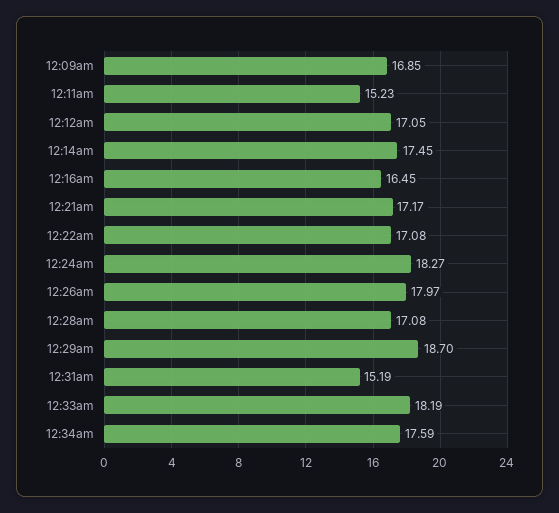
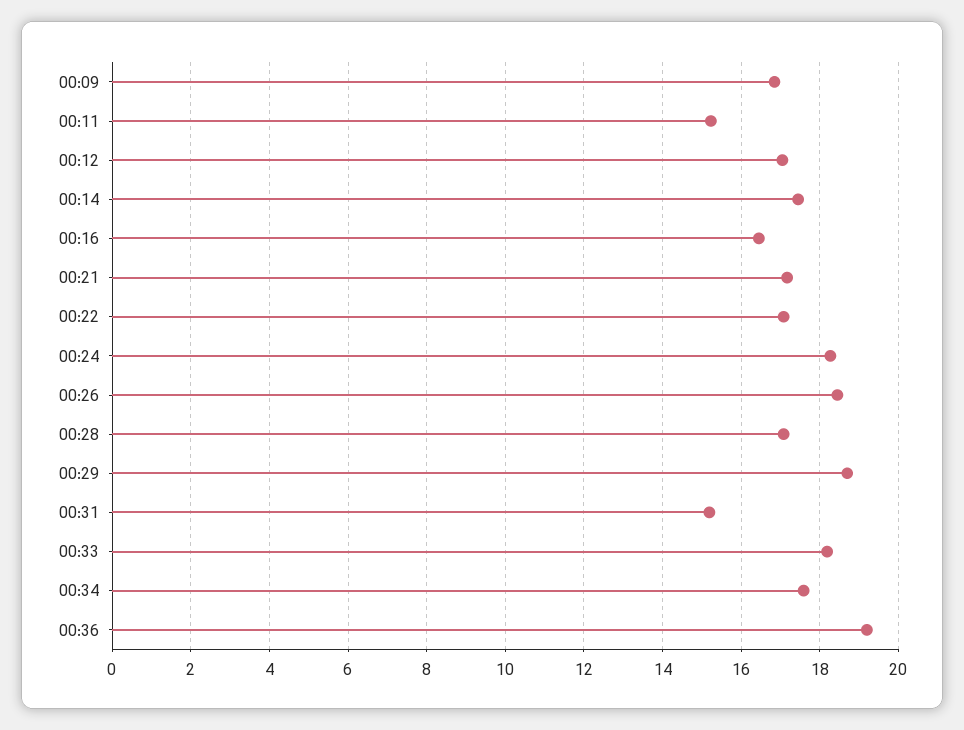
12:26am: 17.97 -> 18.4
00:36: none -> 19.2

